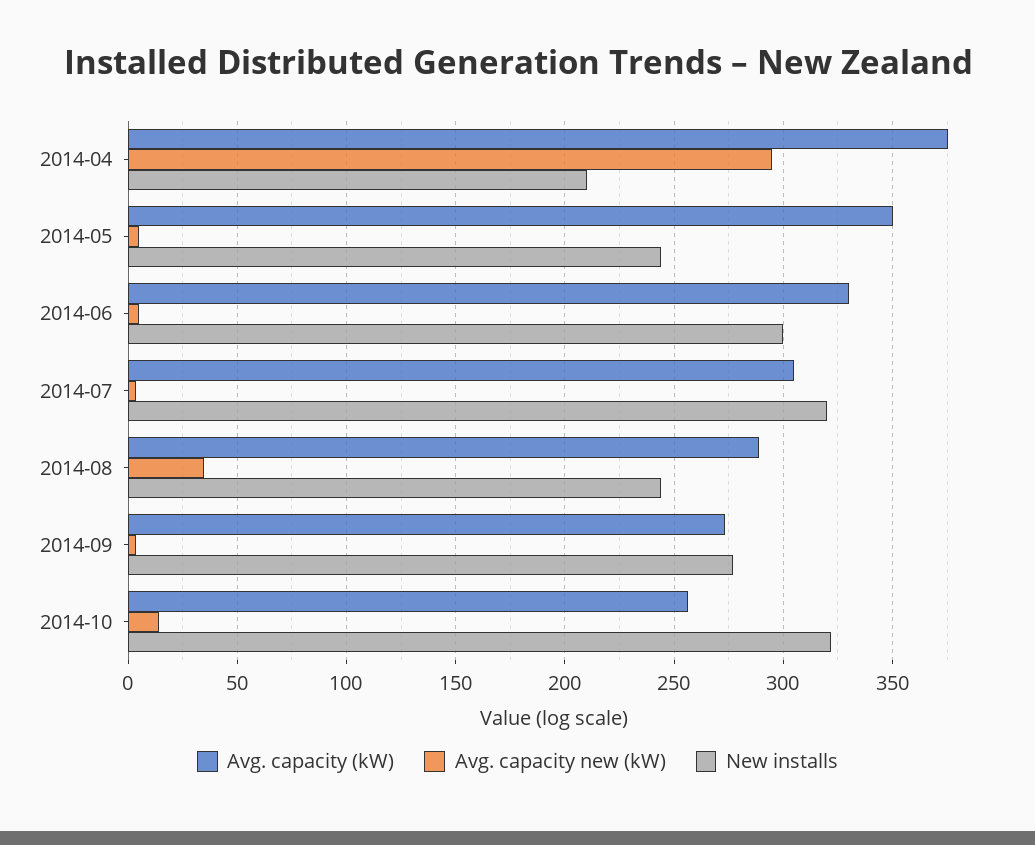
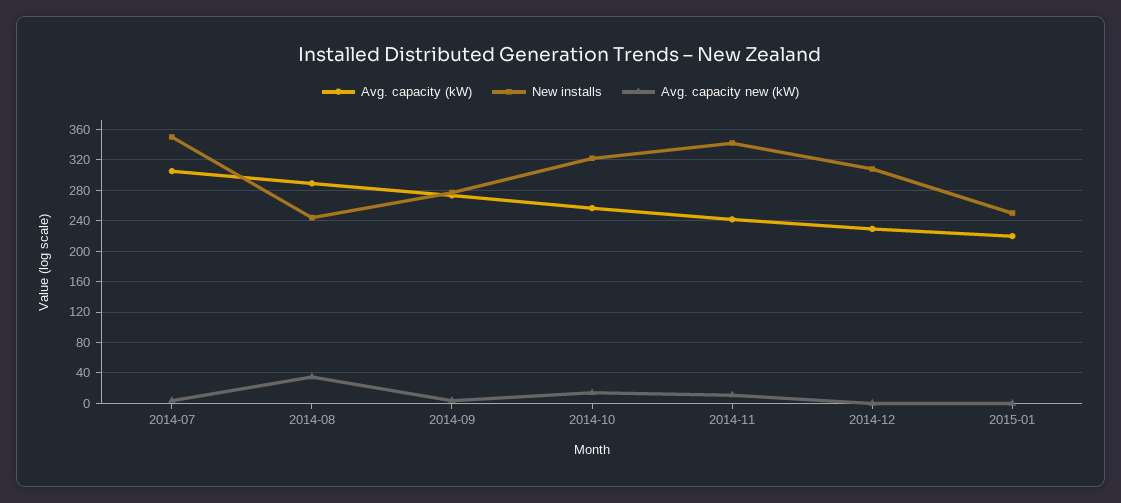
Avg. capacity (kW), 2014-04: 375 -> none
Avg. capacity new (kW), 2014-04: 295 -> none
New installs, 2014-04: 210 -> none
Avg. capacity (kW), 2014-05: 350 -> none
Avg. capacity new (kW), 2014-05: 5 -> none
New installs, 2014-05: 245 -> none
Avg. capacity (kW), 2014-06: 330 -> none
Avg. capacity new (kW), 2014-06: 5 -> none
New installs, 2014-06: 300 -> none
New installs, 2014-07: 320 -> 350
Avg. capacity (kW), 2014-11: none -> 240
New installs, 2014-11: none -> 340
Avg. capacity new (kW), 2014-11: none -> 10
Avg. capacity (kW), 2014-12: none -> 230
New installs, 2014-12: none -> 310
Avg. capacity new (kW), 2014-12: none -> 0
Avg. capacity (kW), 2015-01: none -> 220
New installs, 2015-01: none -> 250
Avg. capacity new (kW), 2015-01: none -> 0

